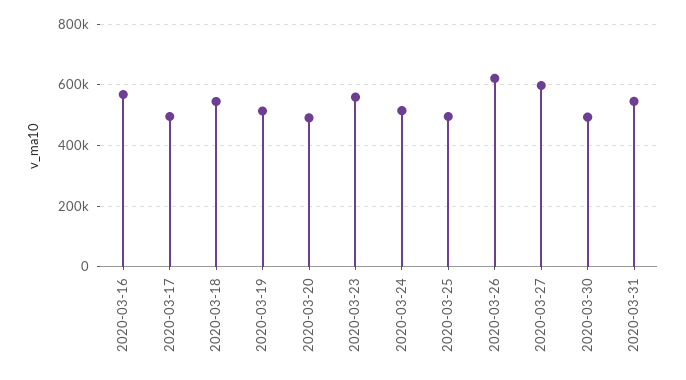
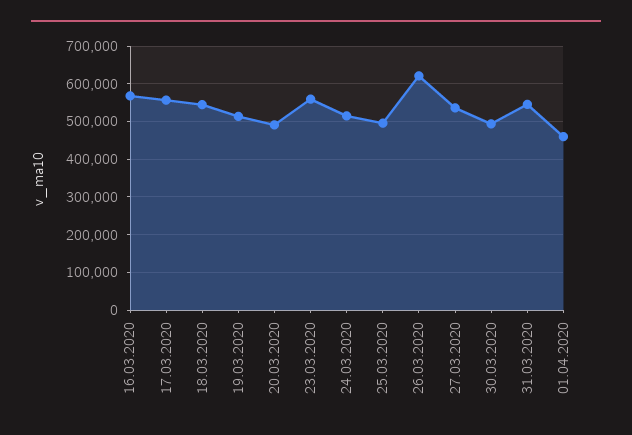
2020-03-17: 500000 -> 560000
2020-03-27: 600000 -> 540000
01.04.2020: none -> 460000

